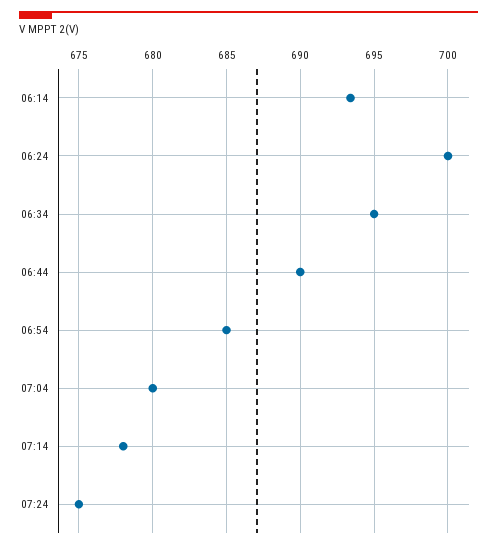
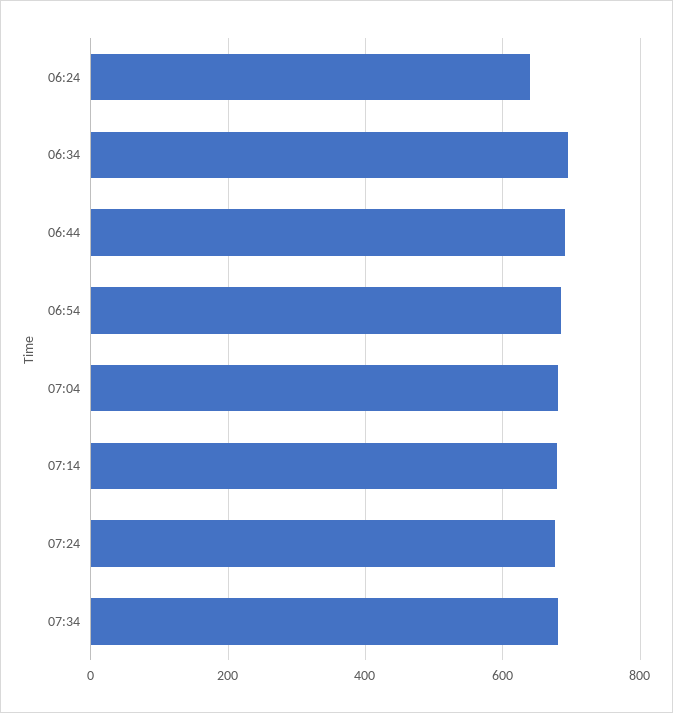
06:14: 693.5 -> none
06:24: 700 -> 640
07:34: none -> 680

